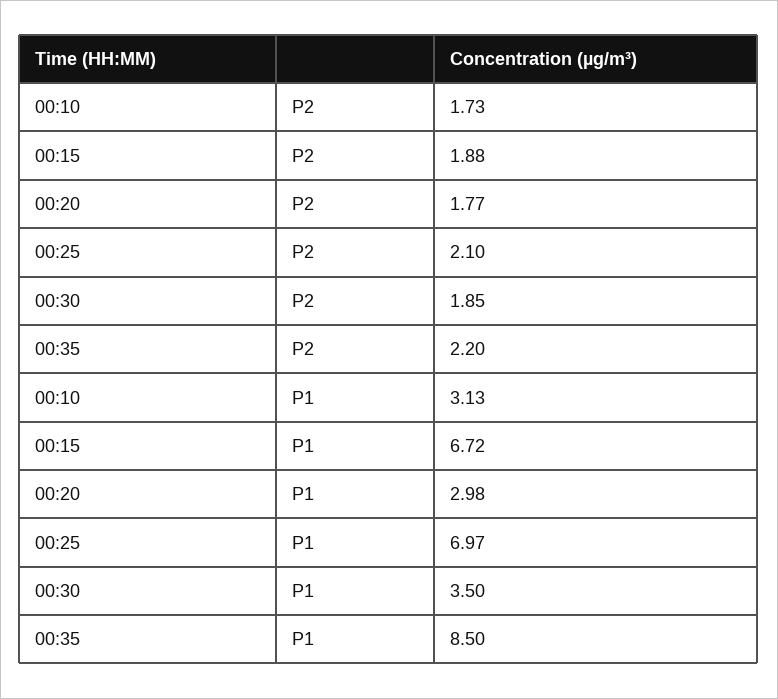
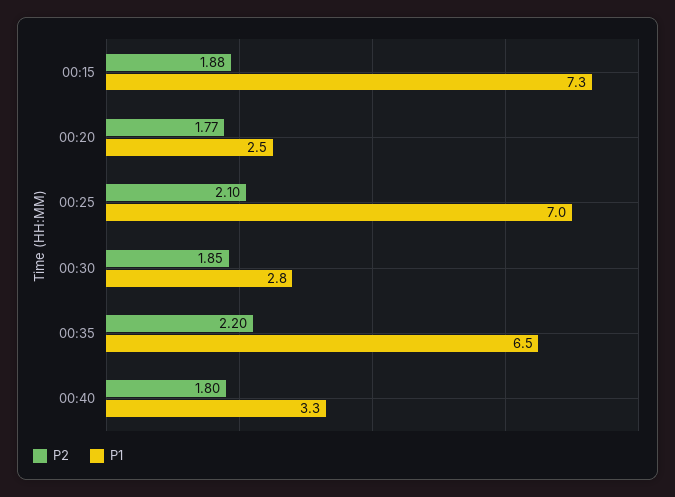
P2, 00:10: 1.73 -> none
P1, 00:10: 3.13 -> none
P1, 00:15: 6.72 -> 7.3
P1, 00:20: 2.98 -> 2.5
P1, 00:30: 3.5 -> 2.8
P1, 00:35: 8.5 -> 6.5
P2, 00:40: none -> 1.8
P1, 00:40: none -> 3.3

